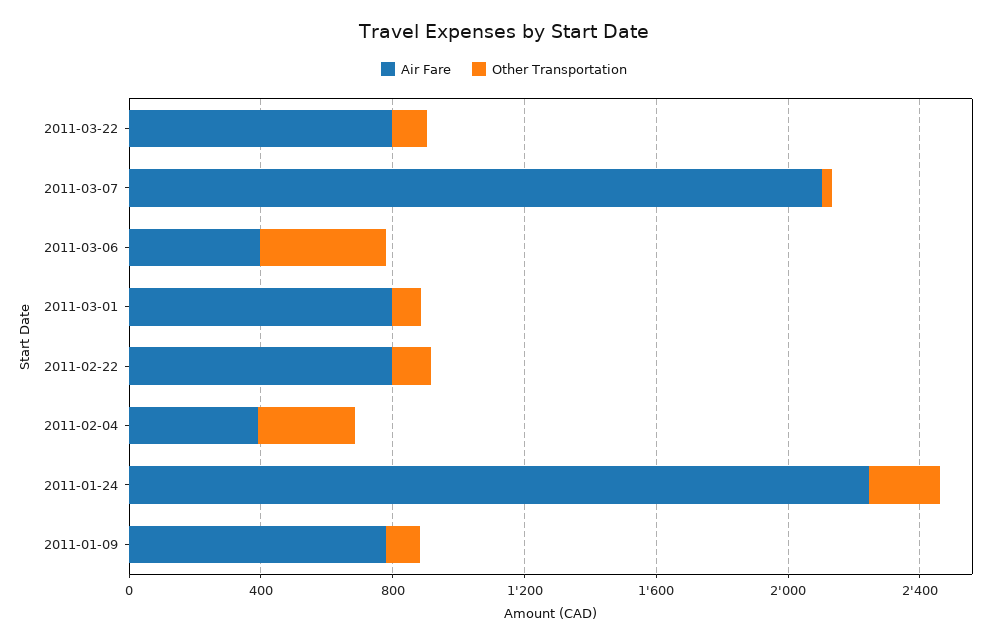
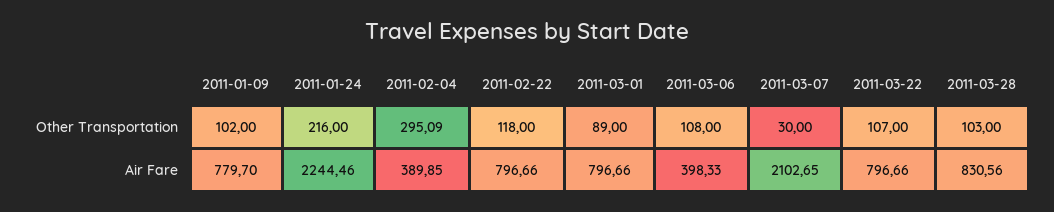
Other Transportation, 2011-03-06: 400 -> 108
Other Transportation, 2011-03-28: none -> 103
Air Fare, 2011-03-28: none -> 830.56

